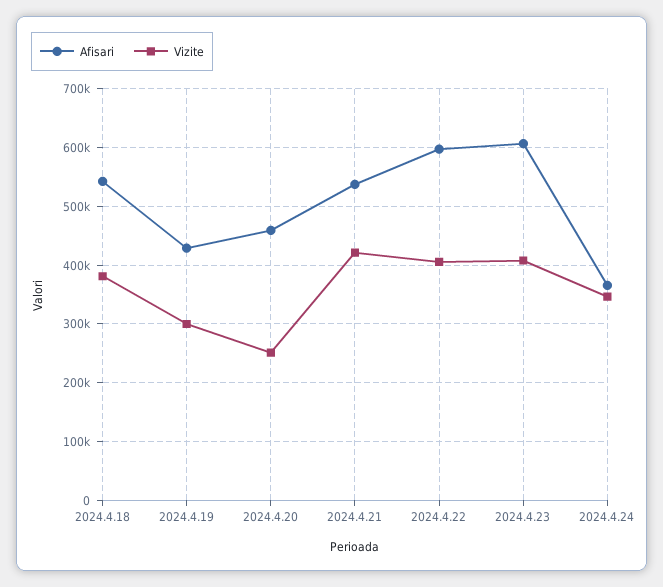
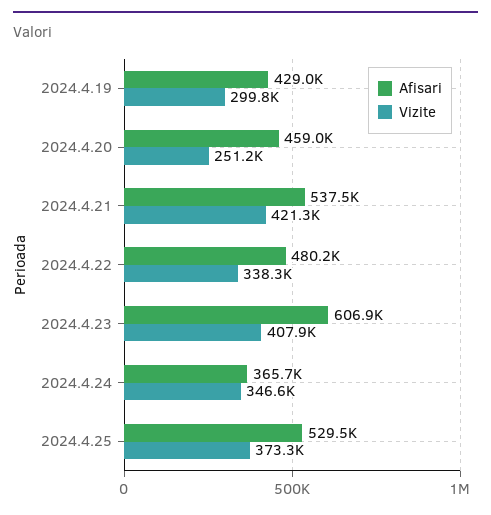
Afisari, 2024.4.18: 540000 -> none
Vizite, 2024.4.18: 380000 -> none
Afisari, 2024.4.22: 600000 -> 480200
Vizite, 2024.4.22: 400000 -> 338300
Afisari, 2024.4.25: none -> 529500
Vizite, 2024.4.25: none -> 373300

